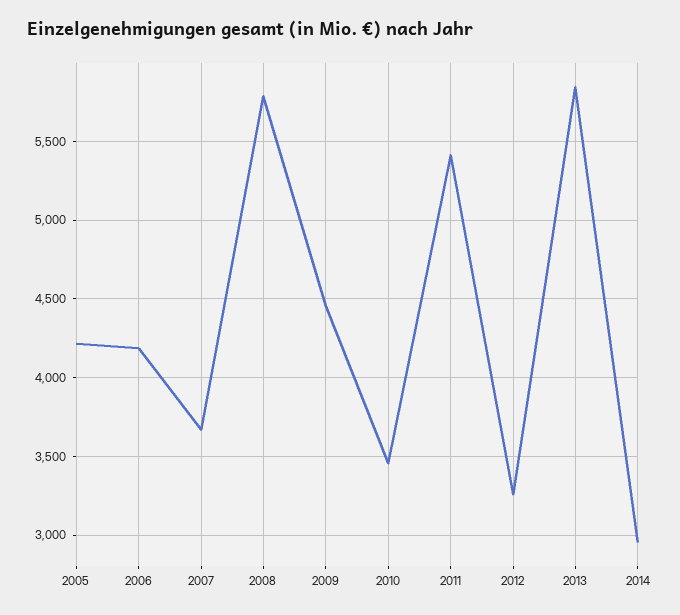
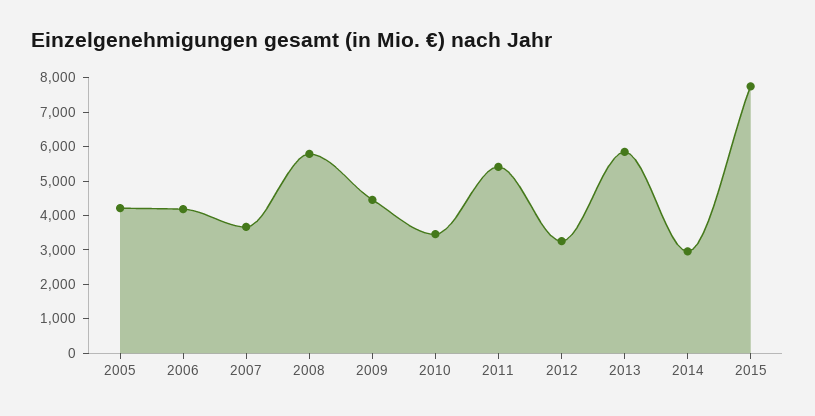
2015: none -> 7750

